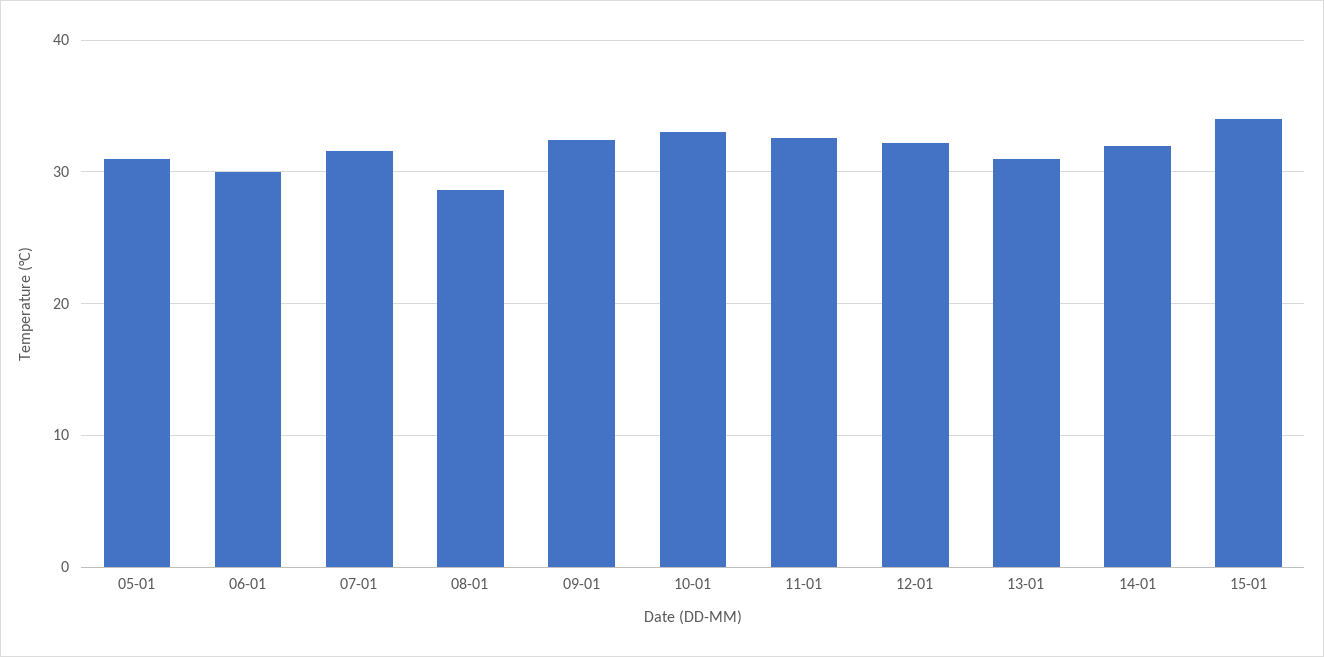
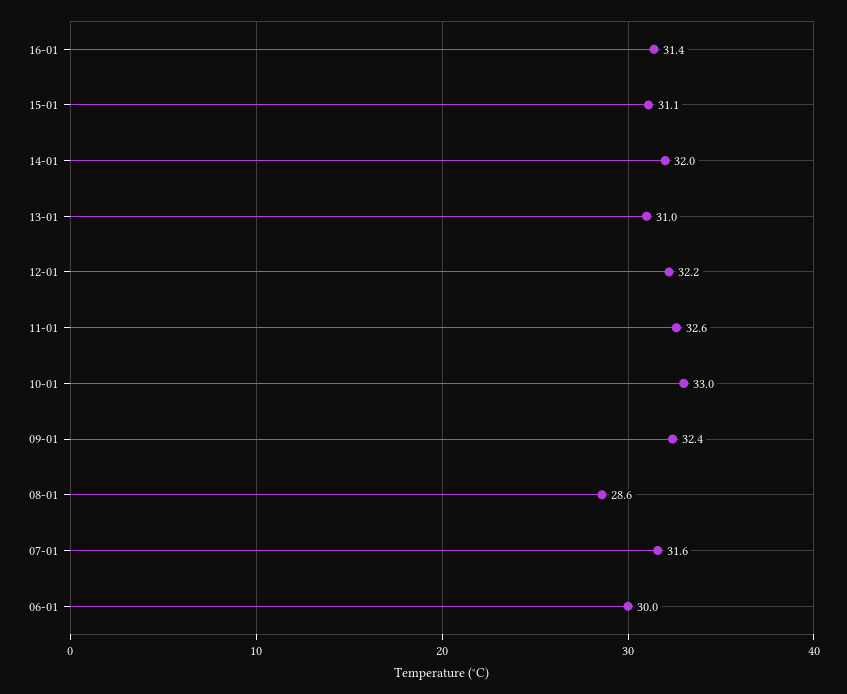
05-01: 31 -> none
15-01: 34 -> 31.1
16-01: none -> 31.4

